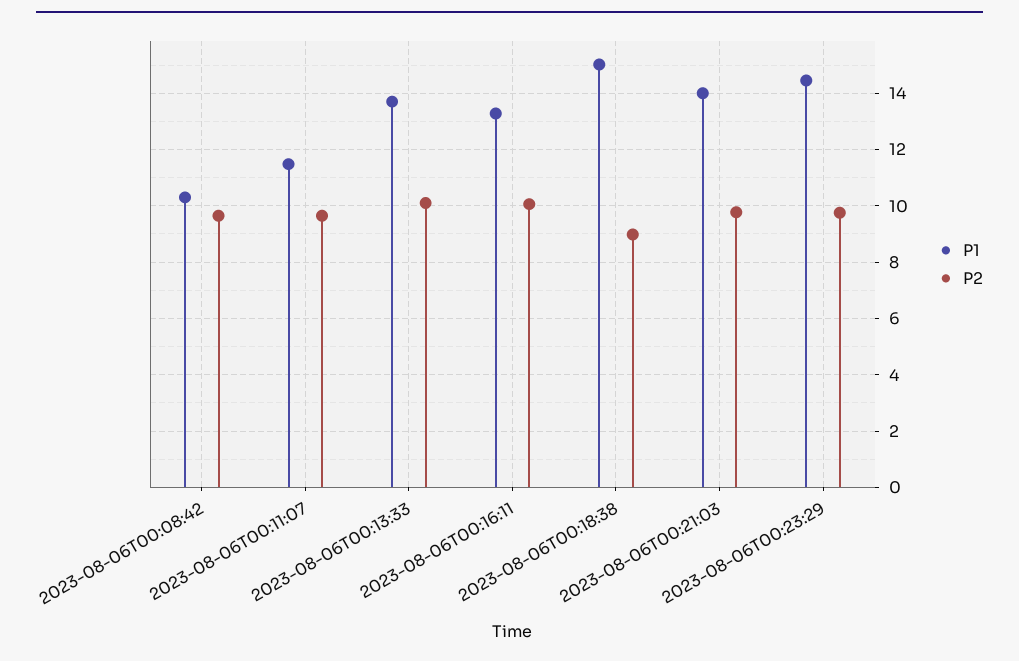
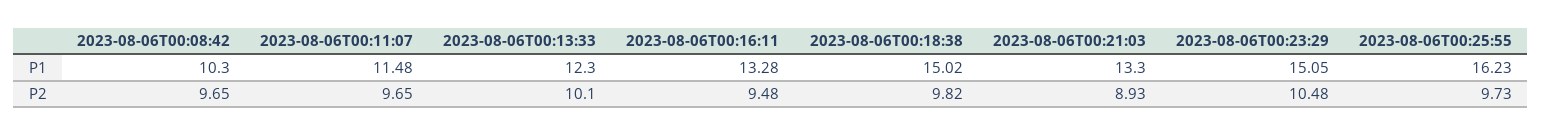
P1, 2023-08-06T00:13:33: 13.75 -> 12.3
P2, 2023-08-06T00:16:11: 10 -> 9.48
P2, 2023-08-06T00:18:38: 9 -> 9.82
P1, 2023-08-06T00:21:03: 14 -> 13.3
P2, 2023-08-06T00:21:03: 9.75 -> 8.93
P1, 2023-08-06T00:23:29: 14.5 -> 15.05
P2, 2023-08-06T00:23:29: 9.75 -> 10.48
P1, 2023-08-06T00:25:55: none -> 16.23
P2, 2023-08-06T00:25:55: none -> 9.73

